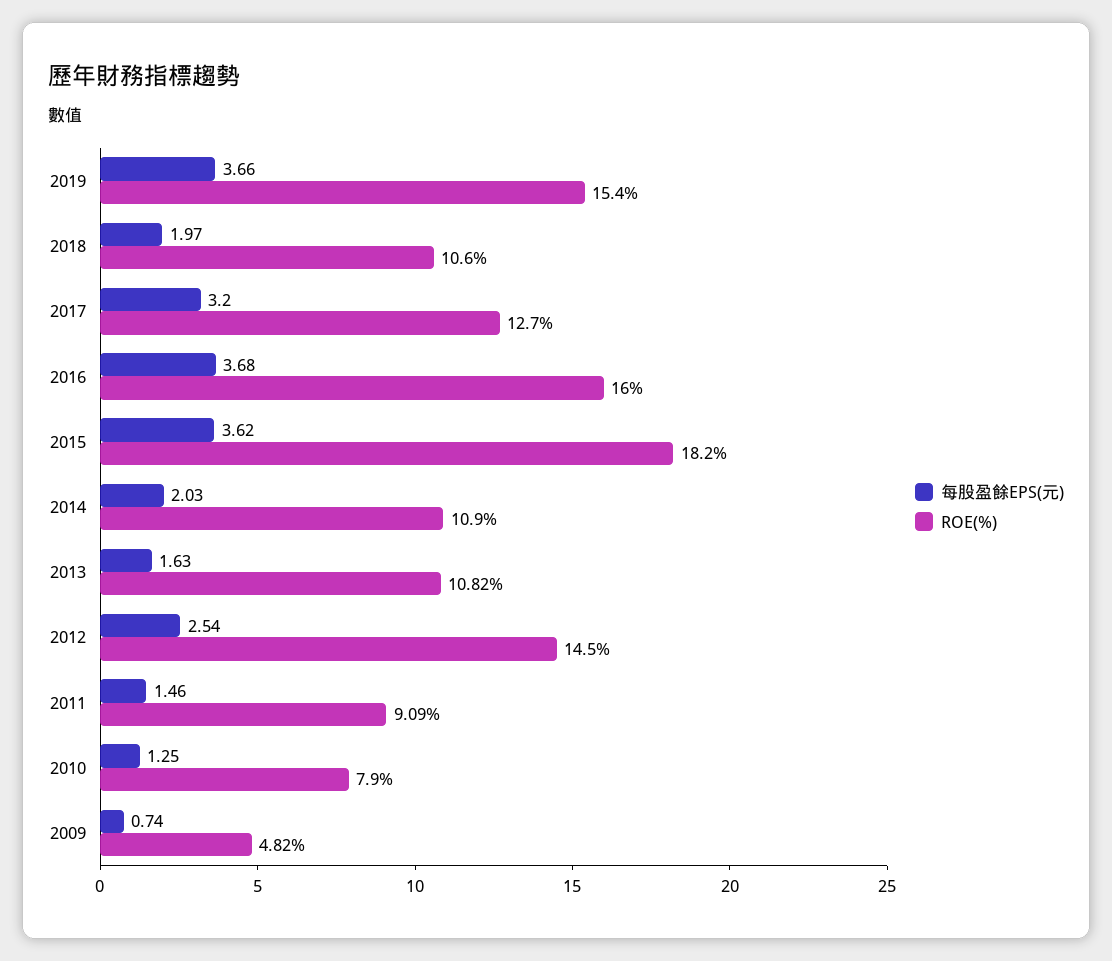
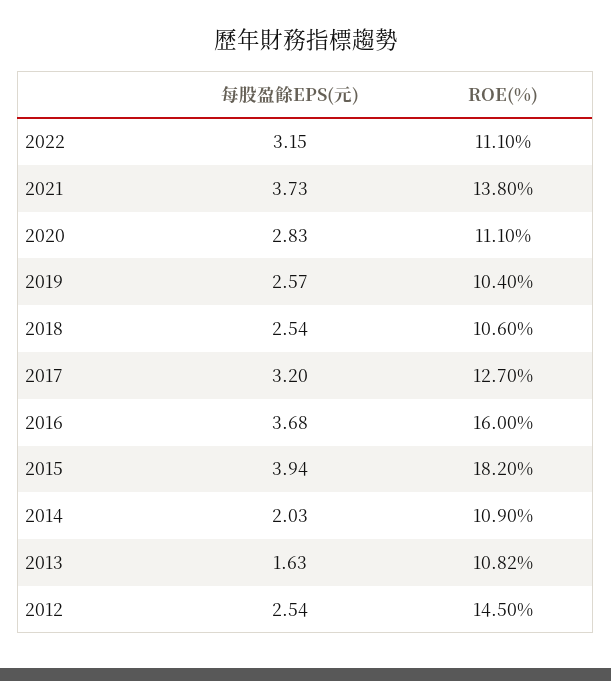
每股盈餘EPS(元), 2019: 3.66 -> 2.57
ROE(%), 2019: 15.4 -> 10.4
每股盈餘EPS(元), 2018: 1.97 -> 2.54
每股盈餘EPS(元), 2015: 3.62 -> 3.94
每股盈餘EPS(元), 2011: 1.46 -> none
ROE(%), 2011: 9.09 -> none
每股盈餘EPS(元), 2010: 1.25 -> none
ROE(%), 2010: 7.9 -> none
每股盈餘EPS(元), 2009: 0.74 -> none
ROE(%), 2009: 4.82 -> none
每股盈餘EPS(元), 2022: none -> 3.15
ROE(%), 2022: none -> 11.1
每股盈餘EPS(元), 2021: none -> 3.73
ROE(%), 2021: none -> 13.8
每股盈餘EPS(元), 2020: none -> 2.83
ROE(%), 2020: none -> 11.1

